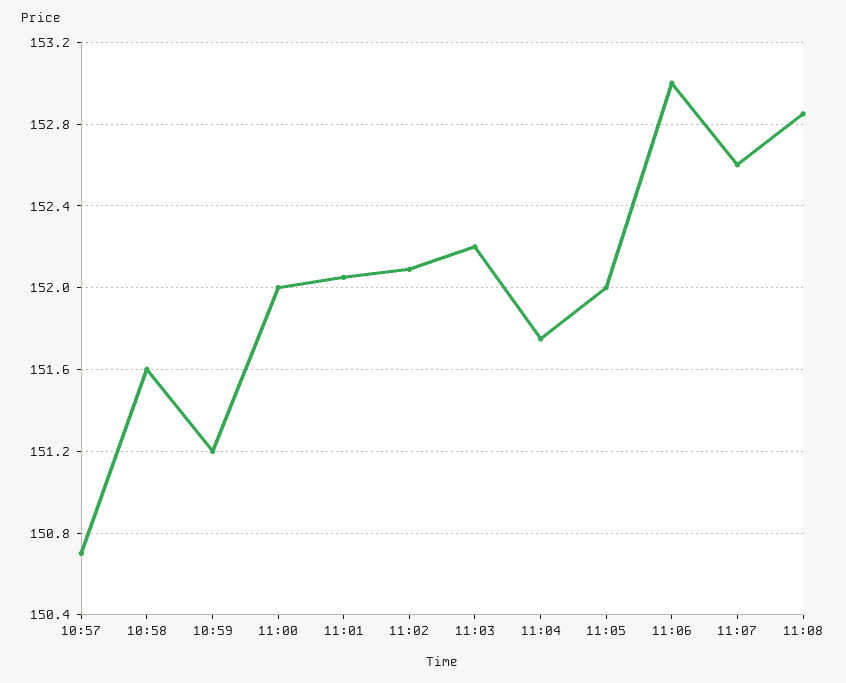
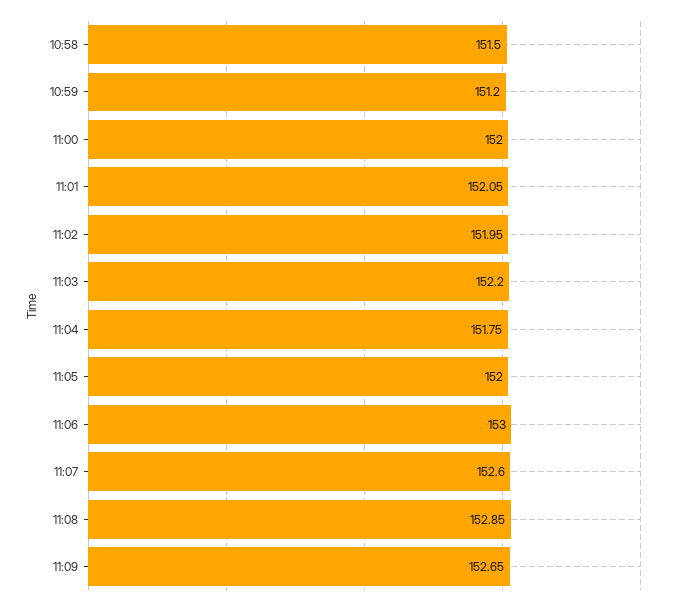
10:57: 150.7 -> none
10:58: 151.6 -> 151.5
11:02: 152.1 -> 151.95
11:09: none -> 152.65

